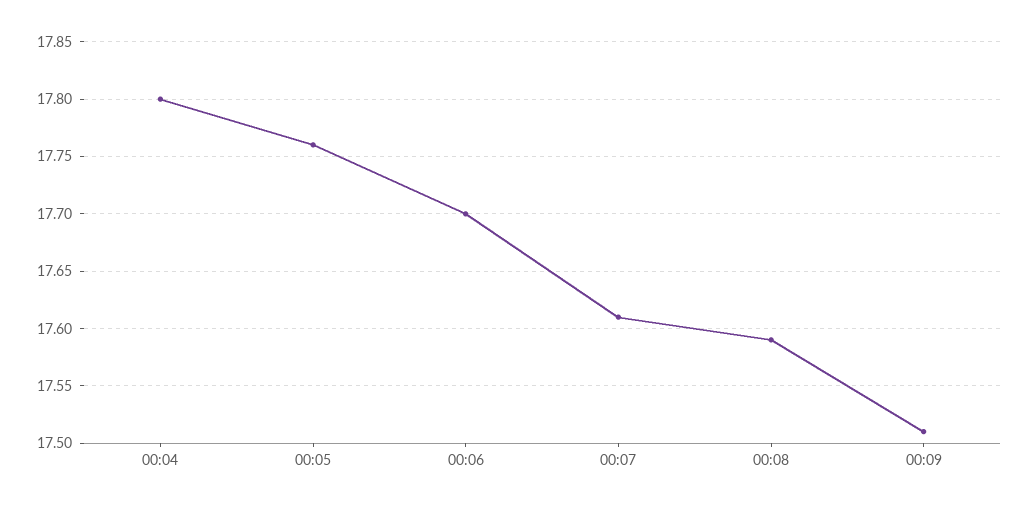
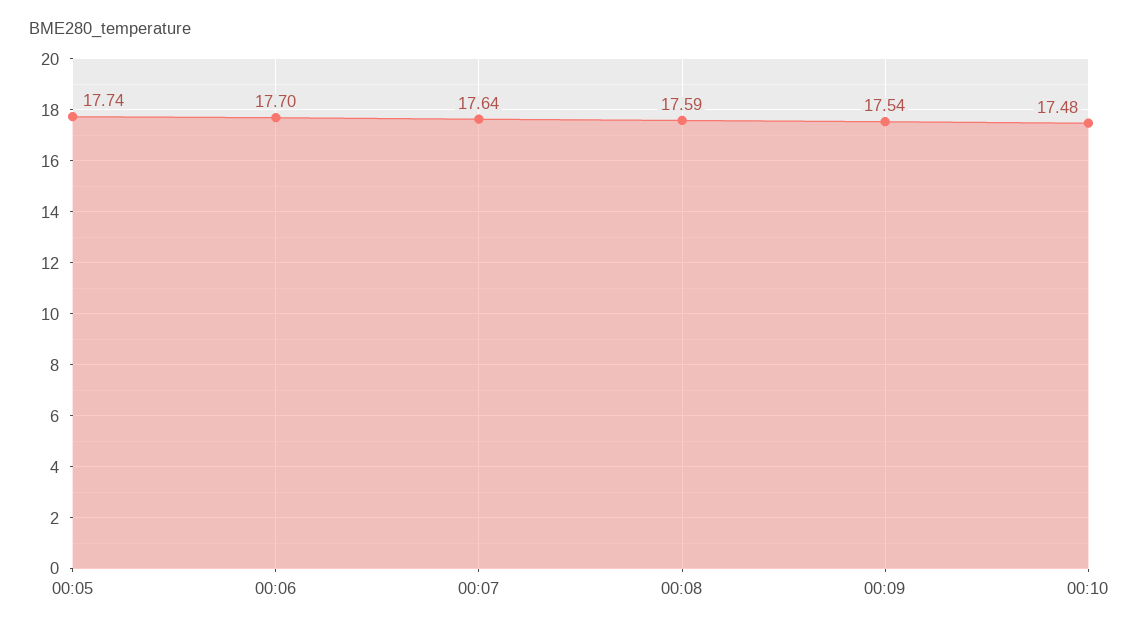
00:04: 17.8 -> none
00:05: 17.76 -> 17.74
00:07: 17.61 -> 17.64
00:09: 17.51 -> 17.54
00:10: none -> 17.48

